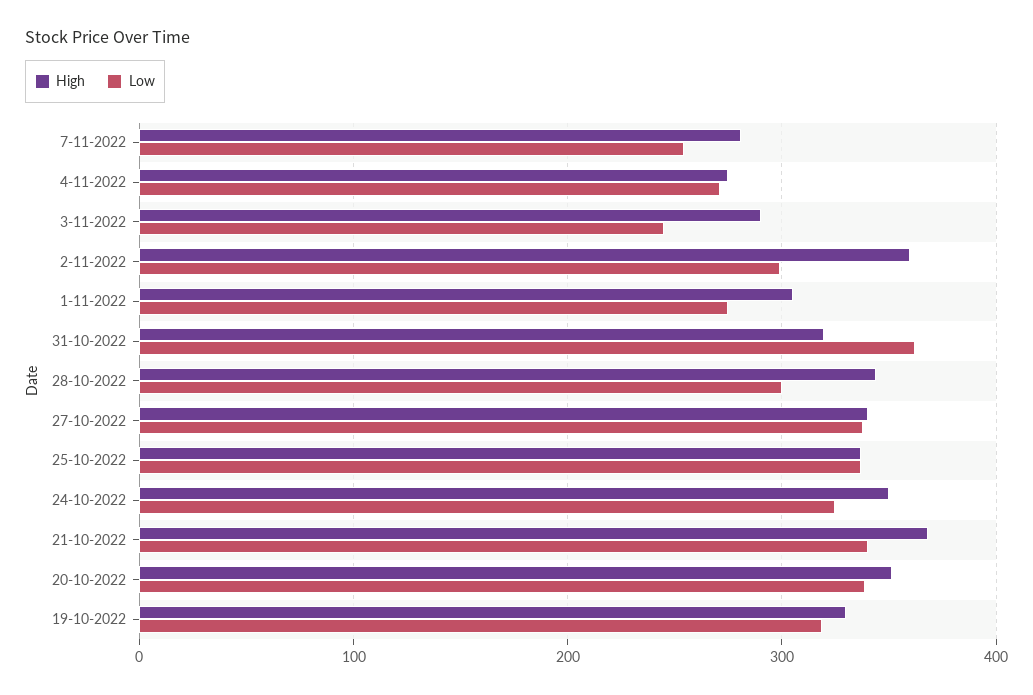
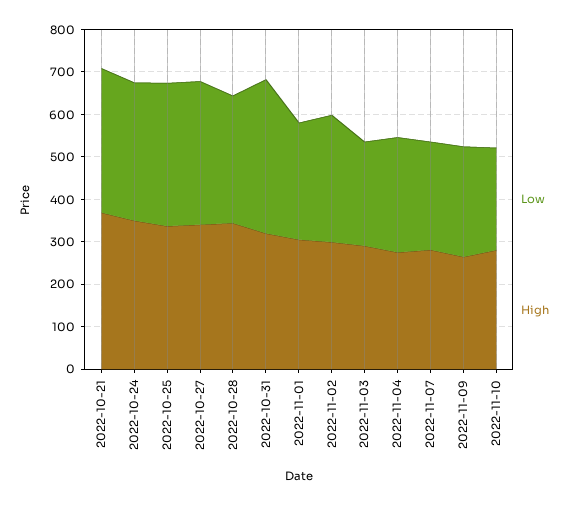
High, 2-11-2022: 360 -> 300
High, 20-10-2022: 350 -> none
Low, 20-10-2022: 340 -> none
High, 19-10-2022: 330 -> none
Low, 19-10-2022: 320 -> none
Low, 2022-11-09: none -> 260
High, 2022-11-09: none -> 260
Low, 2022-11-10: none -> 240
High, 2022-11-10: none -> 280

